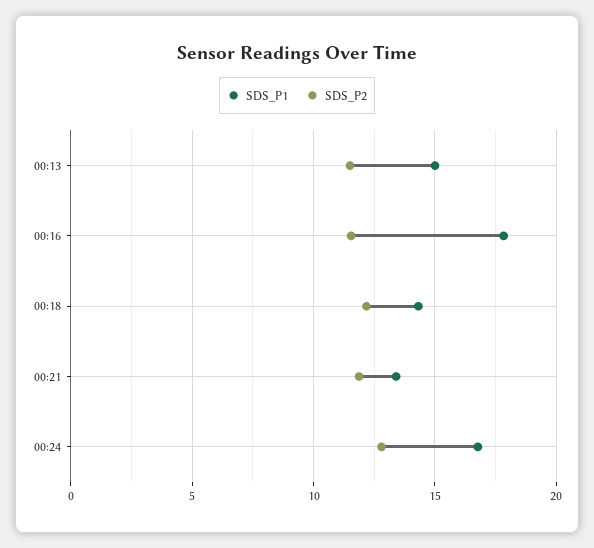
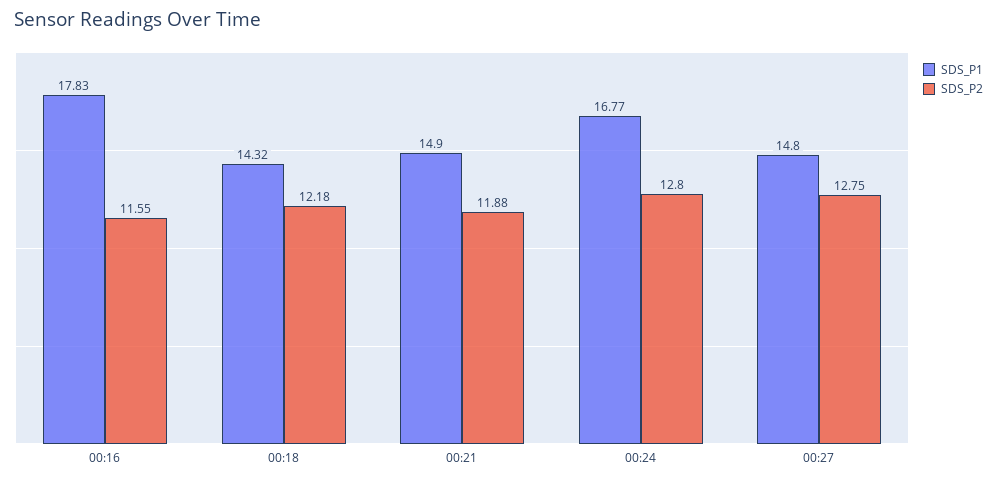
SDS_P1, 00:13: 15 -> none
SDS_P2, 00:13: 11.5 -> none
SDS_P1, 00:21: 13.5 -> 14.9
SDS_P1, 00:27: none -> 14.8
SDS_P2, 00:27: none -> 12.75

